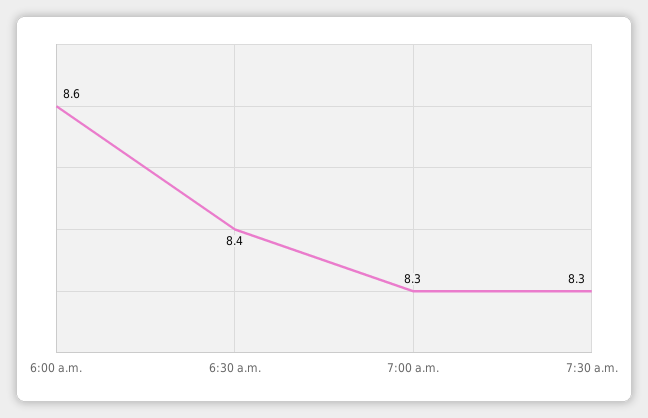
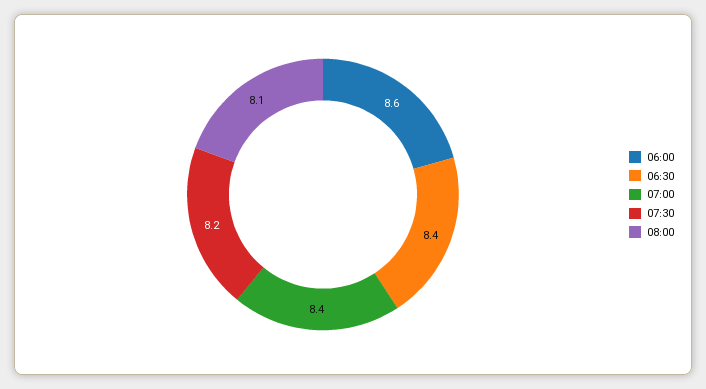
7:00 a.m.: 8.3 -> 8.4
7:30 a.m.: 8.3 -> 8.2
08:00: none -> 8.1

